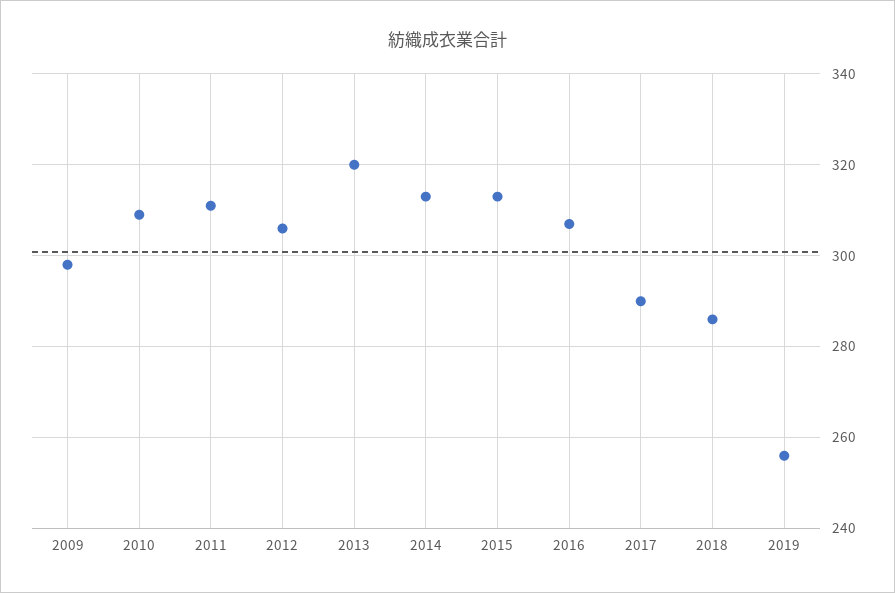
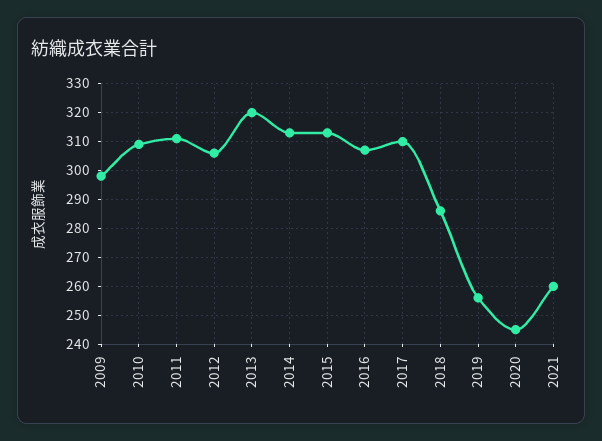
2017: 290 -> 310
2020: none -> 245
2021: none -> 260

